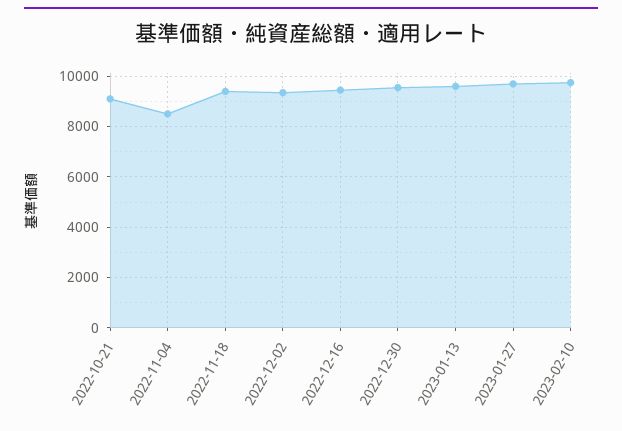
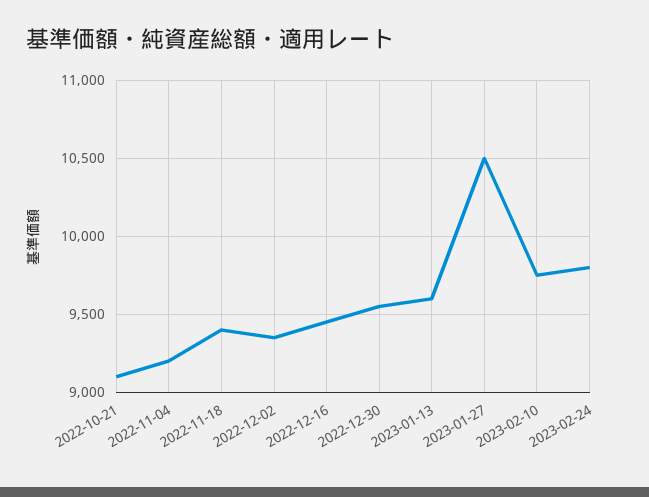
2022-11-04: 8500 -> 9200
2023-01-27: 9750 -> 10500
2023-02-24: none -> 9800

